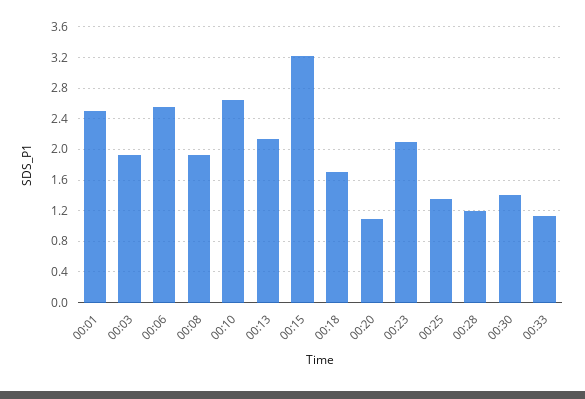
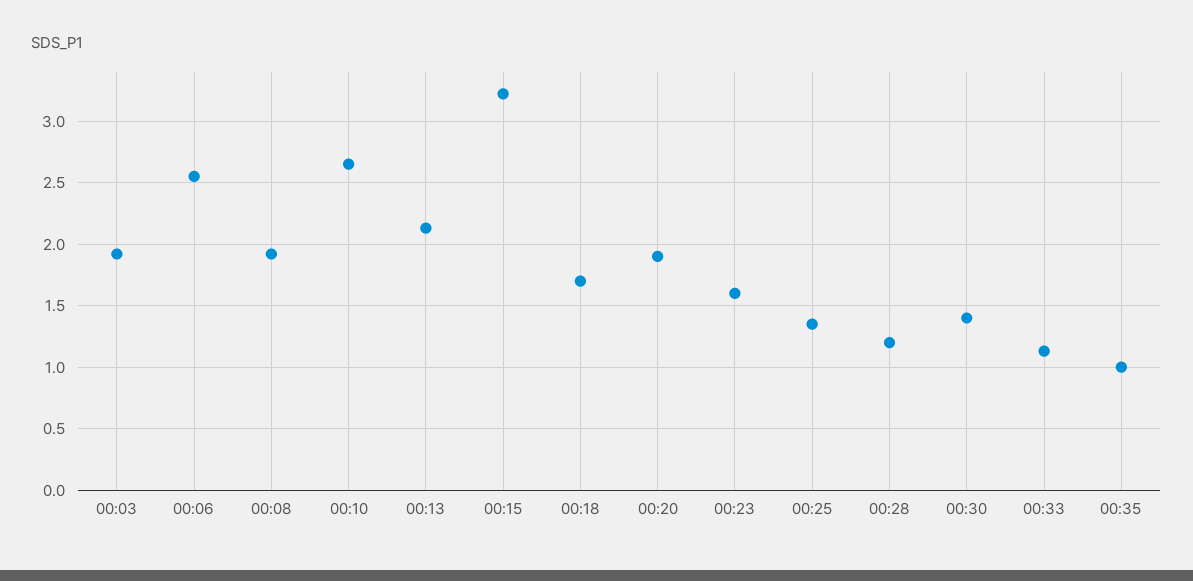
00:01: 2.5 -> none
00:20: 1.1 -> 1.9
00:23: 2.1 -> 1.6
00:35: none -> 1

